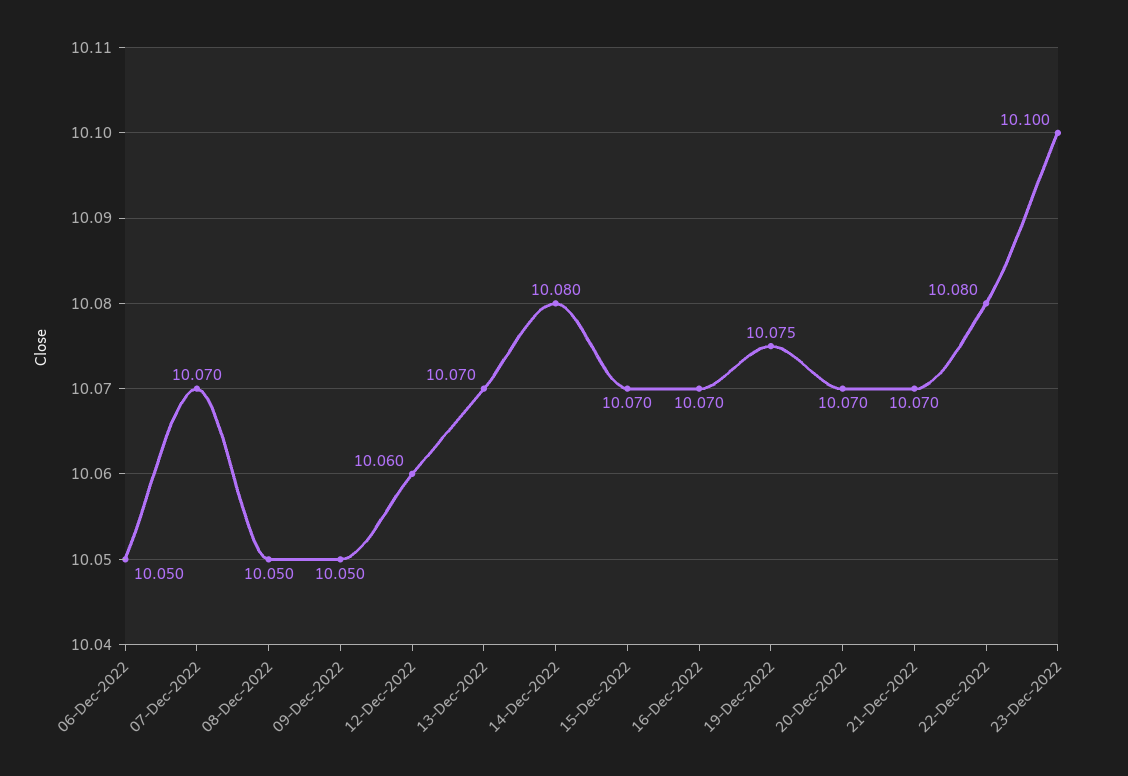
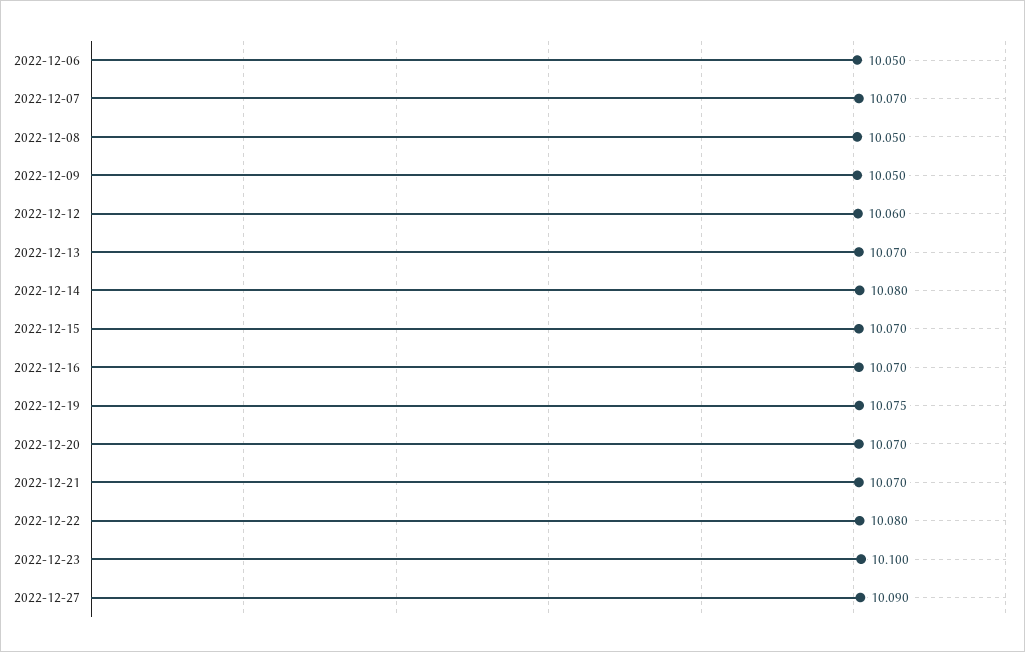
2022-12-27: none -> 10.09

